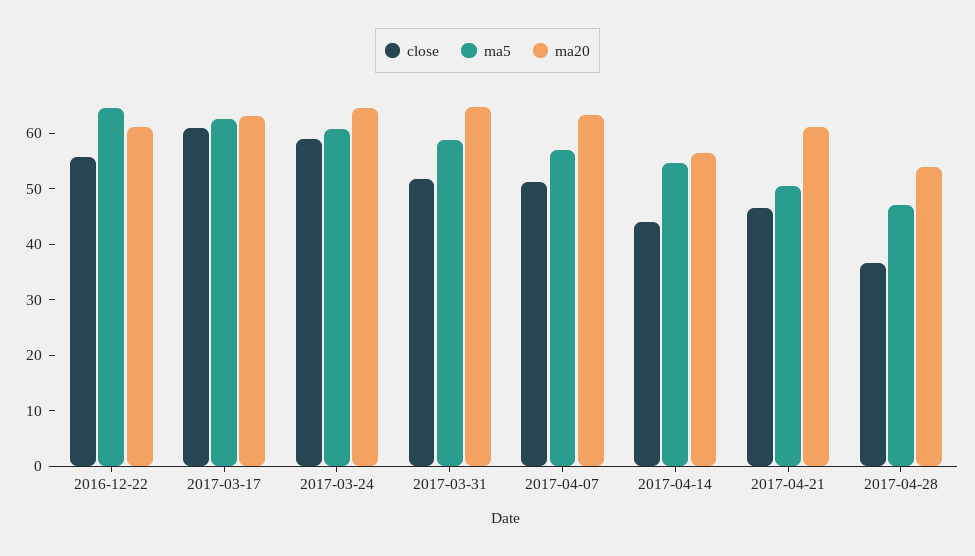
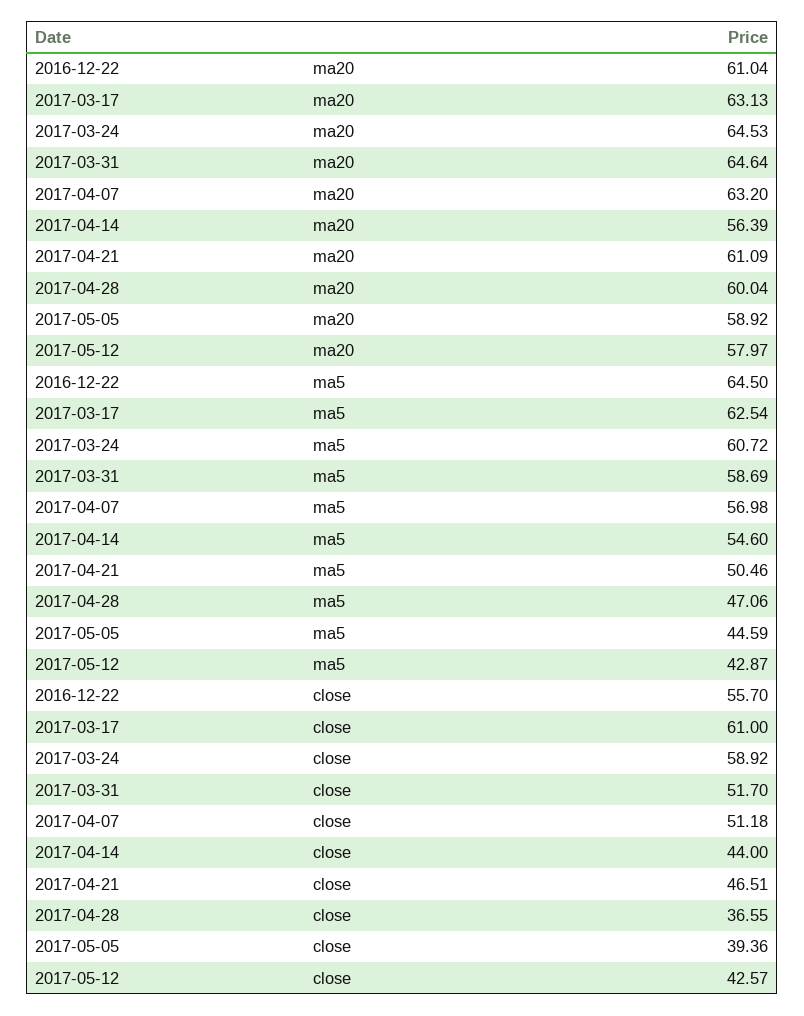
ma20, 2017-04-28: 54 -> 60.04
ma20, 2017-05-05: none -> 58.92
ma20, 2017-05-12: none -> 57.97
ma5, 2017-05-05: none -> 44.59
ma5, 2017-05-12: none -> 42.87
close, 2017-05-05: none -> 39.36
close, 2017-05-12: none -> 42.57

